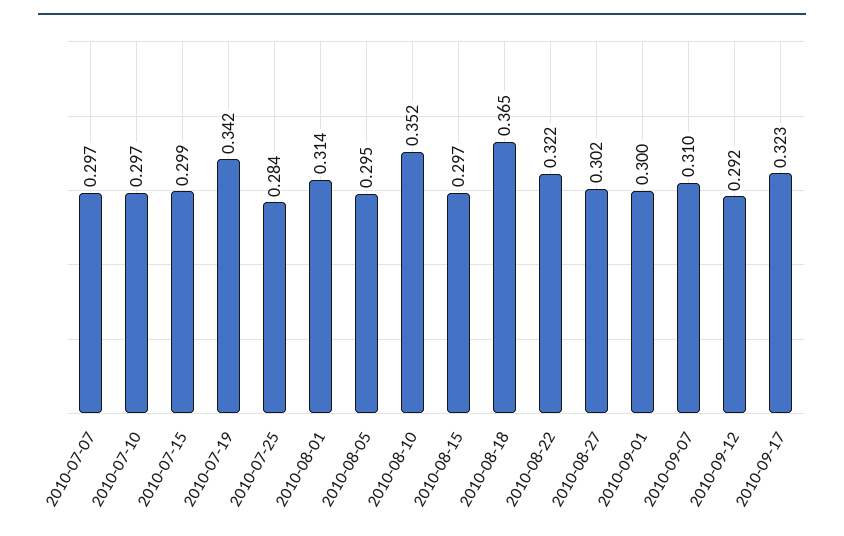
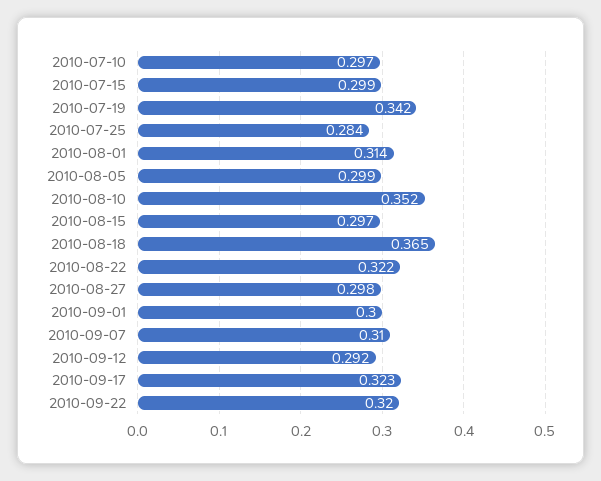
2010-07-07: 0.297 -> none
2010-08-05: 0.295 -> 0.299
2010-08-27: 0.302 -> 0.298
2010-09-22: none -> 0.32

